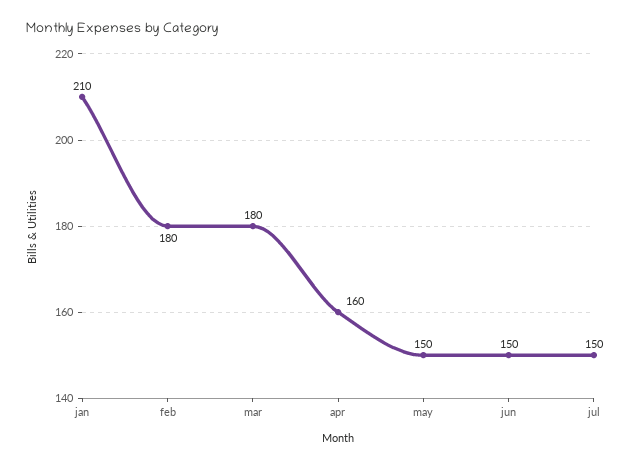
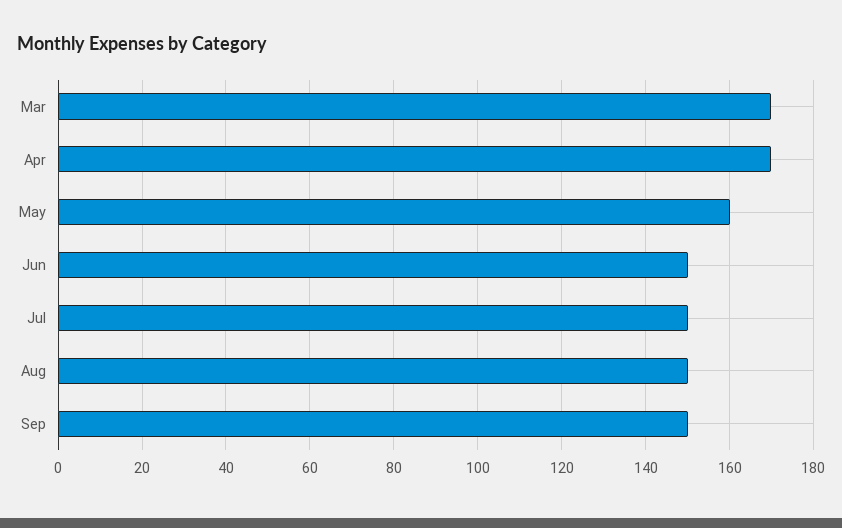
jan: 210 -> none
feb: 180 -> none
mar: 180 -> 170
apr: 160 -> 170
may: 150 -> 160
Aug: none -> 150
Sep: none -> 150

